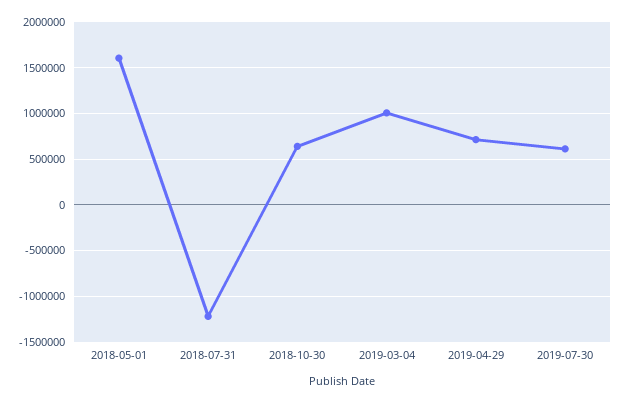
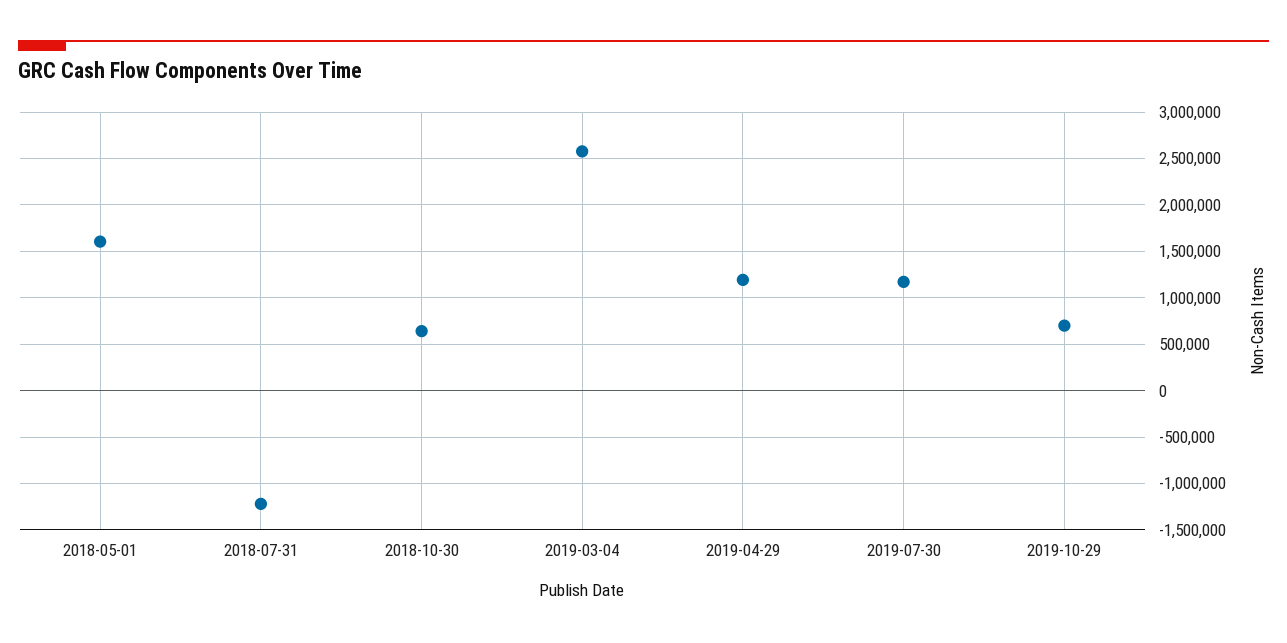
2019-03-04: 1000000 -> 2600000
2019-04-29: 700000 -> 1200000
2019-07-30: 600000 -> 1200000
2019-10-29: none -> 700000

